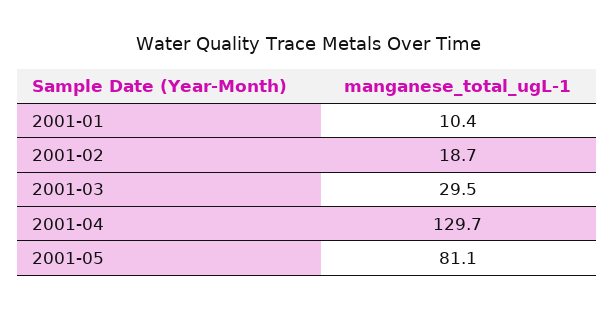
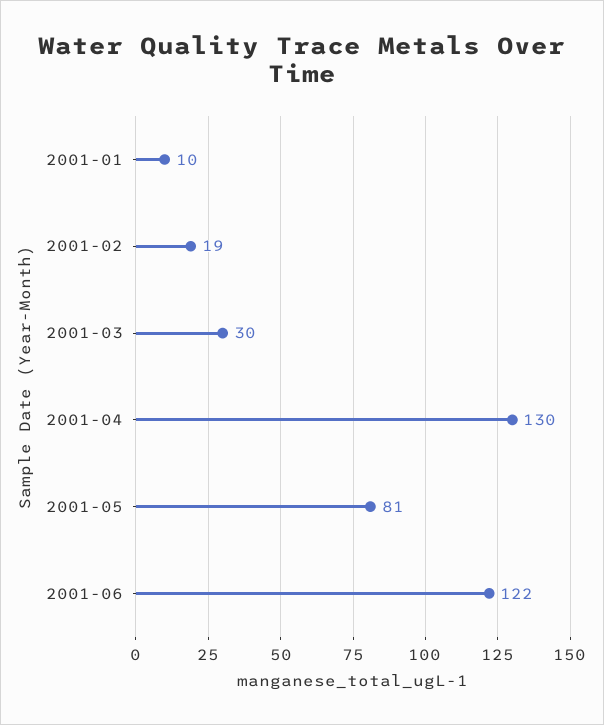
2001-06: none -> 122

